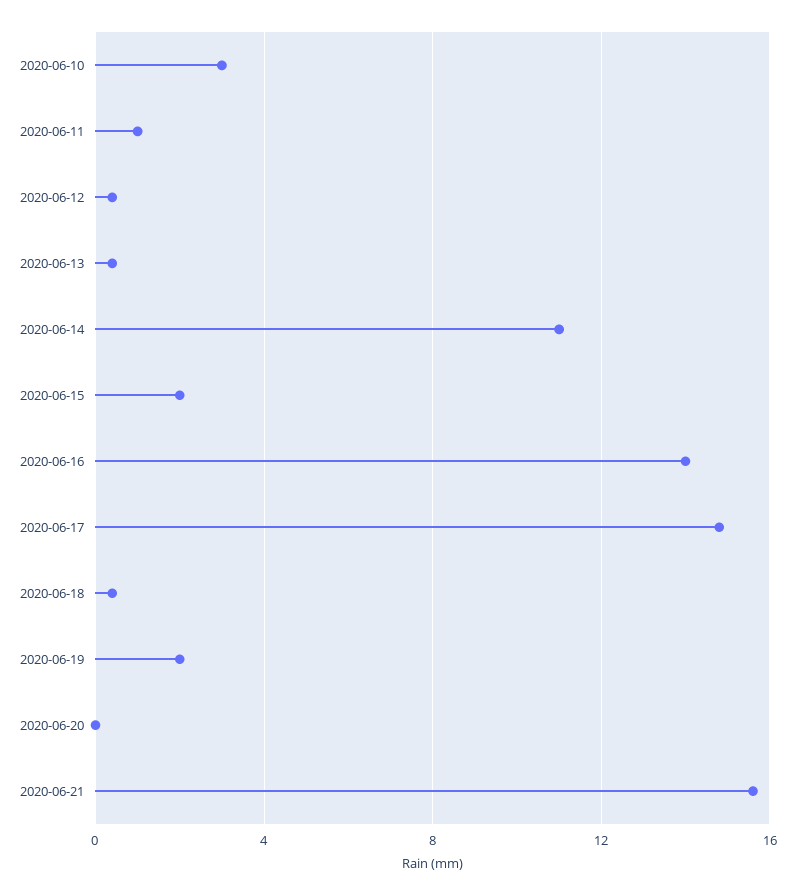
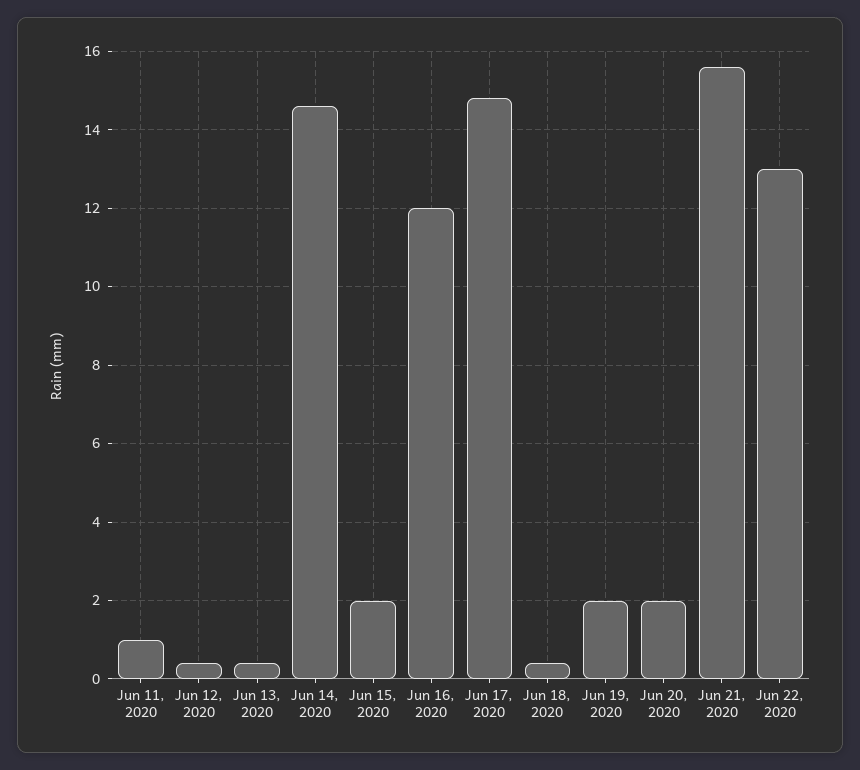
2020-06-10: 3 -> none
2020-06-14: 11 -> 14.5
2020-06-16: 14 -> 12
2020-06-20: 0 -> 2
Jun 22, 2020: none -> 13

